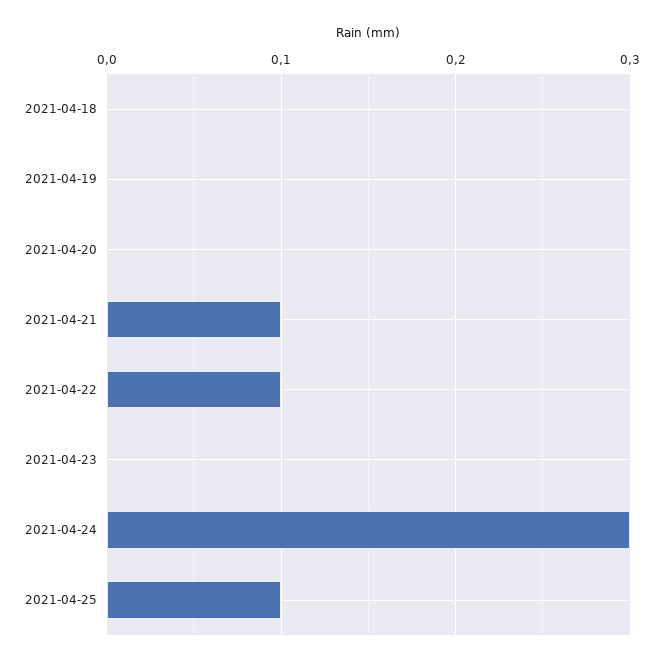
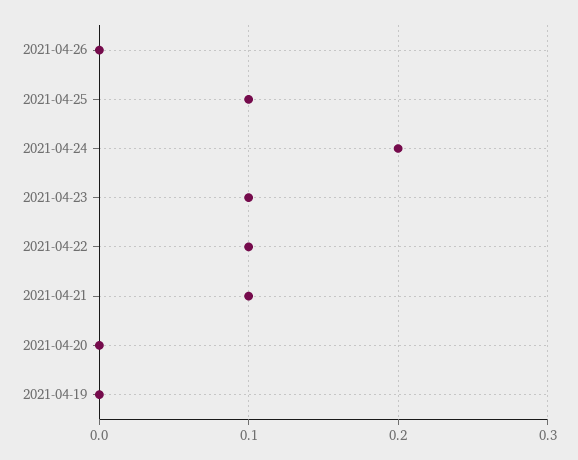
2021-04-18: 0 -> none
2021-04-23: 0 -> 0.1
2021-04-24: 0.3 -> 0.2
2021-04-26: none -> 0

